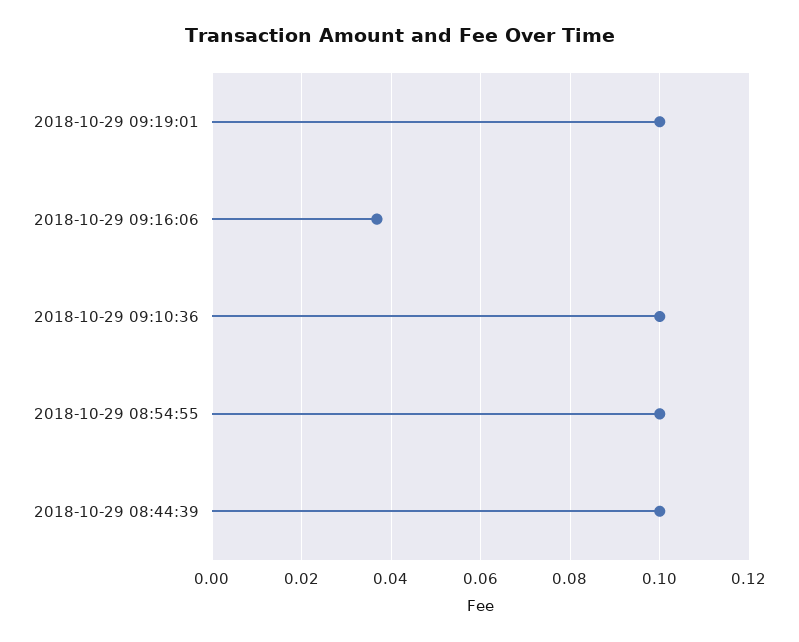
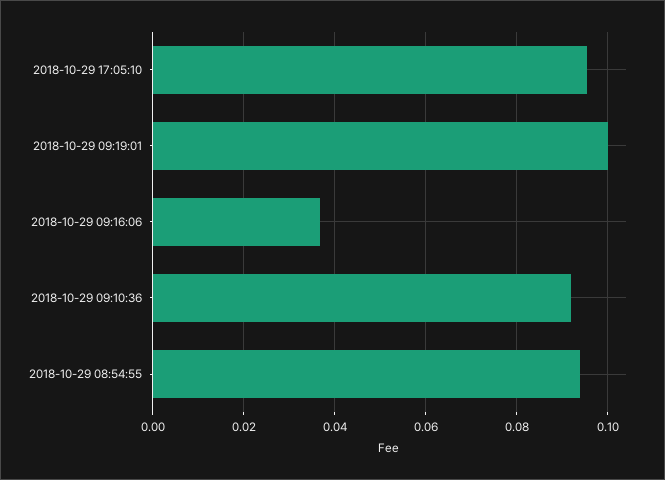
2018-10-29 09:10:36: 0.1 -> 0.092
2018-10-29 08:54:55: 0.1 -> 0.094
2018-10-29 08:44:39: 0.1 -> none
2018-10-29 17:05:10: none -> 0.096

